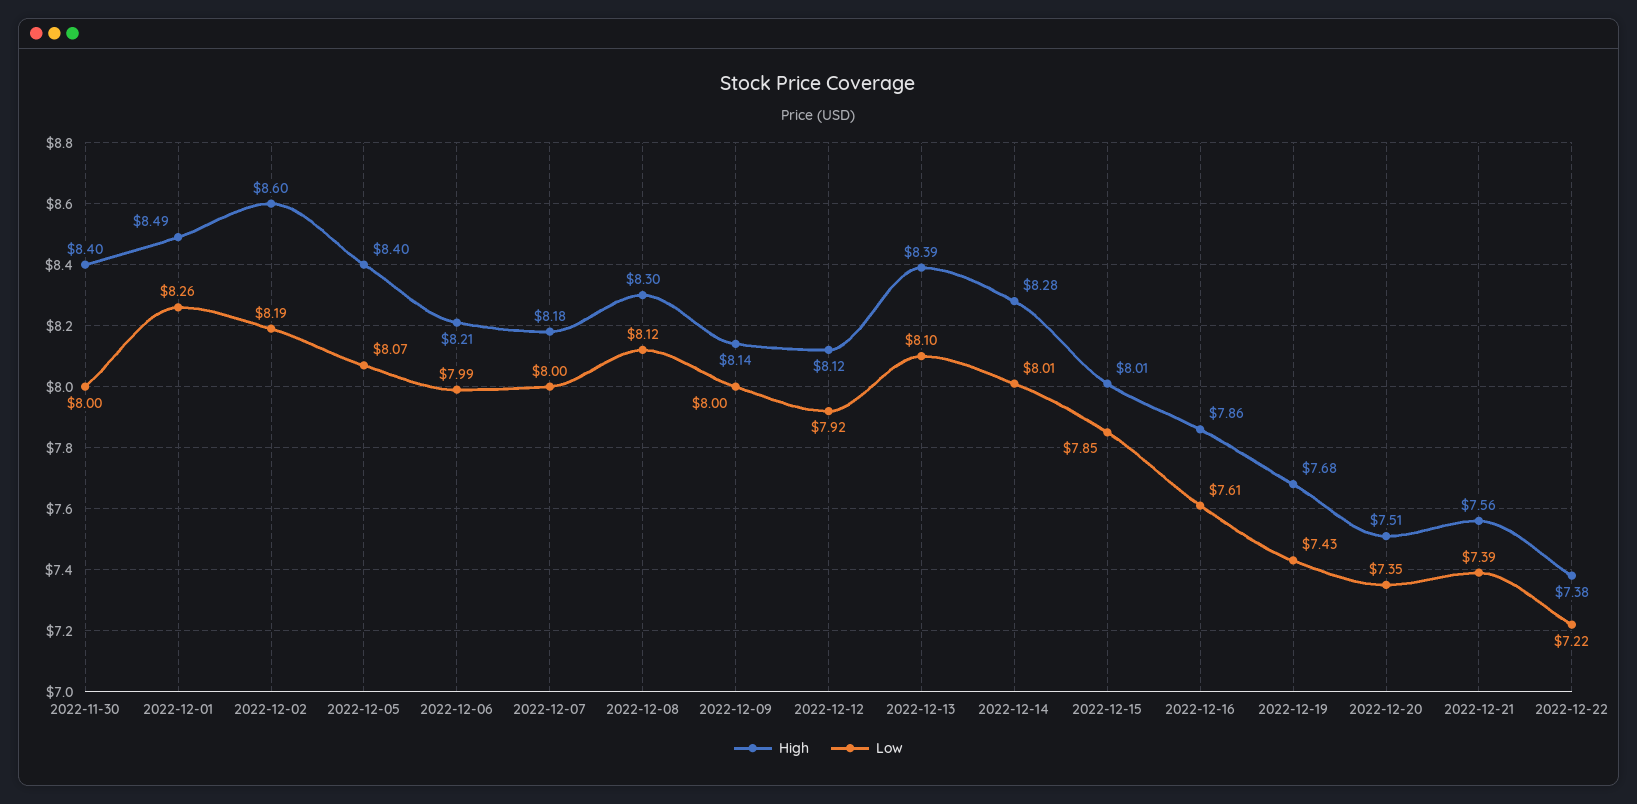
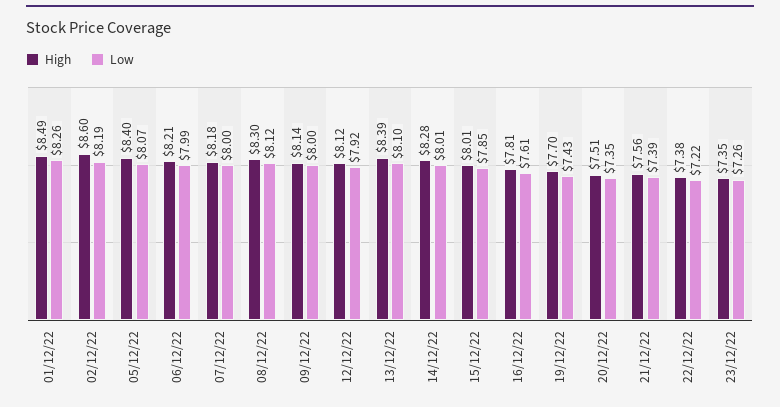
High, 2022-11-30: 8.4 -> none
Low, 2022-11-30: 8 -> none
High, 2022-12-16: 7.86 -> 7.81
High, 2022-12-19: 7.68 -> 7.7
High, 23/12/22: none -> 7.35
Low, 23/12/22: none -> 7.26

